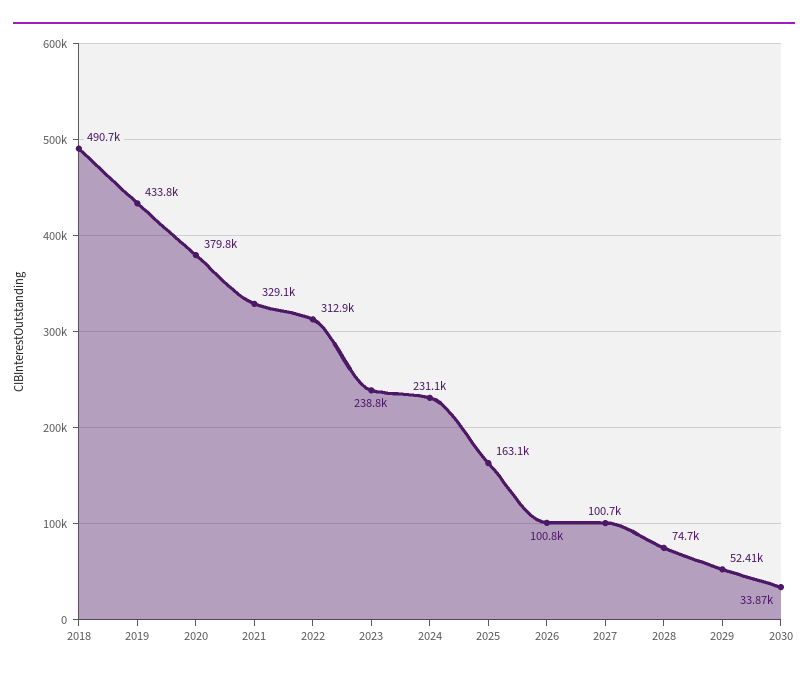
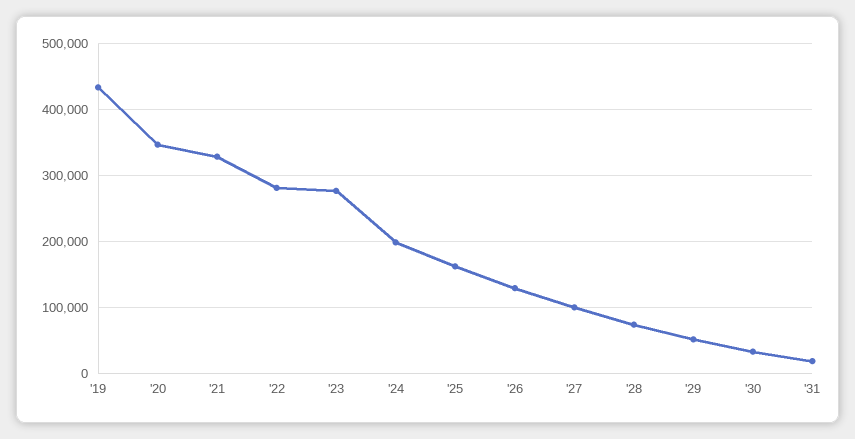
2018: 490700 -> none
2020: 379800 -> 350000
2022: 312900 -> 280000
2023: 238800 -> 280000
2024: 231100 -> 200000
2026: 100800 -> 130000
'31: none -> 20000

